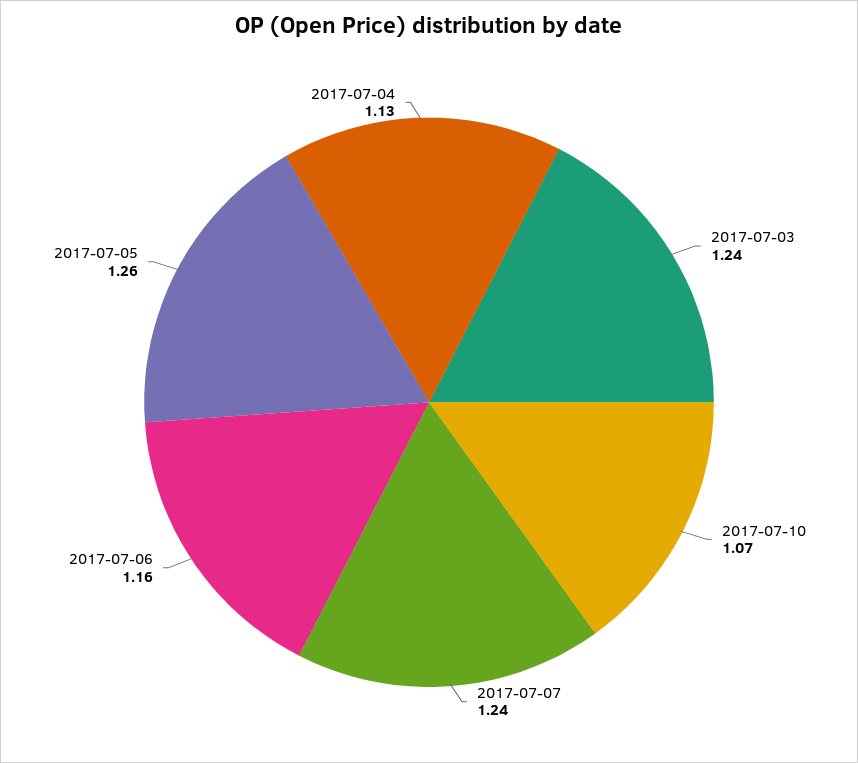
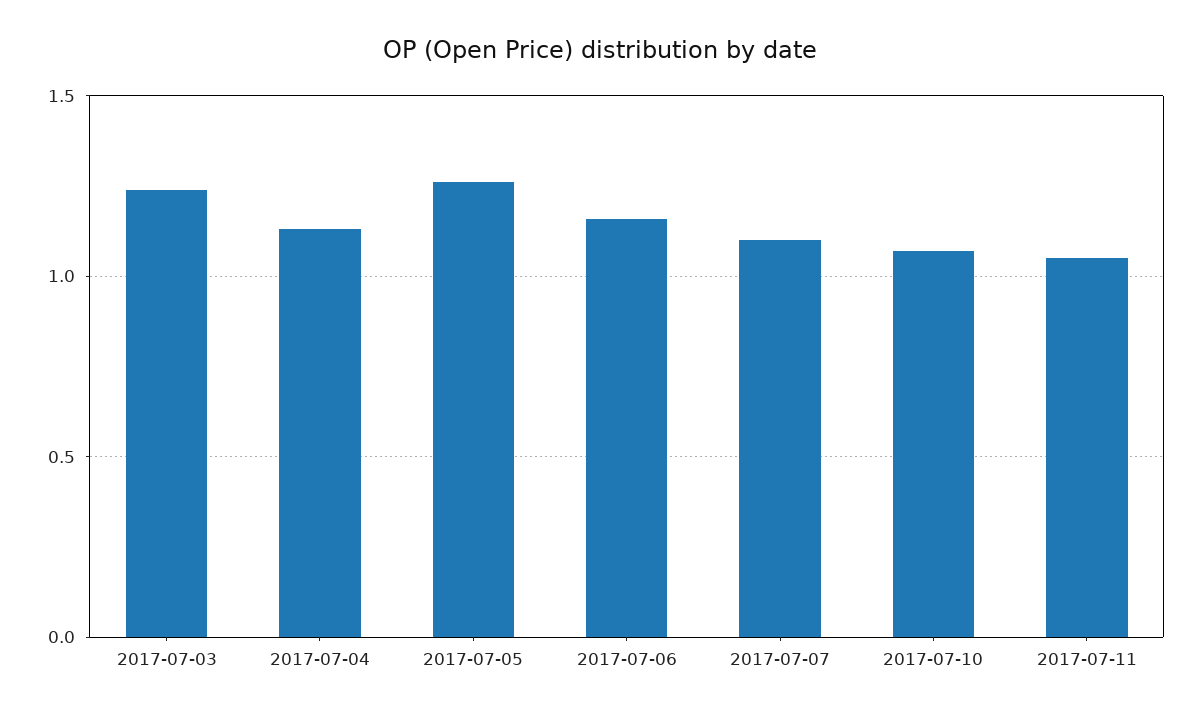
2017-07-07: 1.24 -> 1.1
2017-07-11: none -> 1.05

